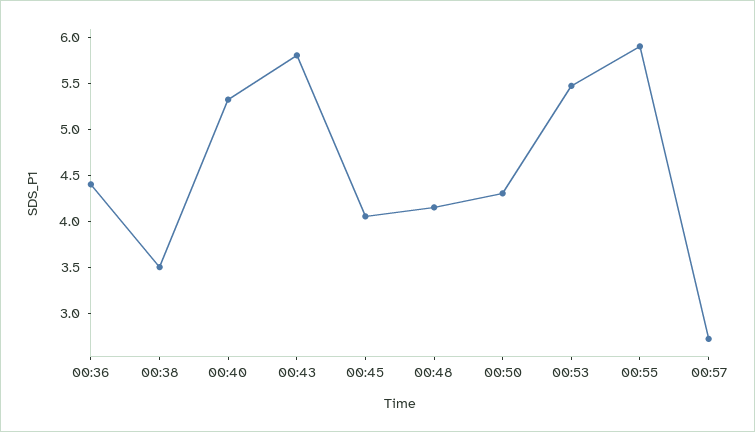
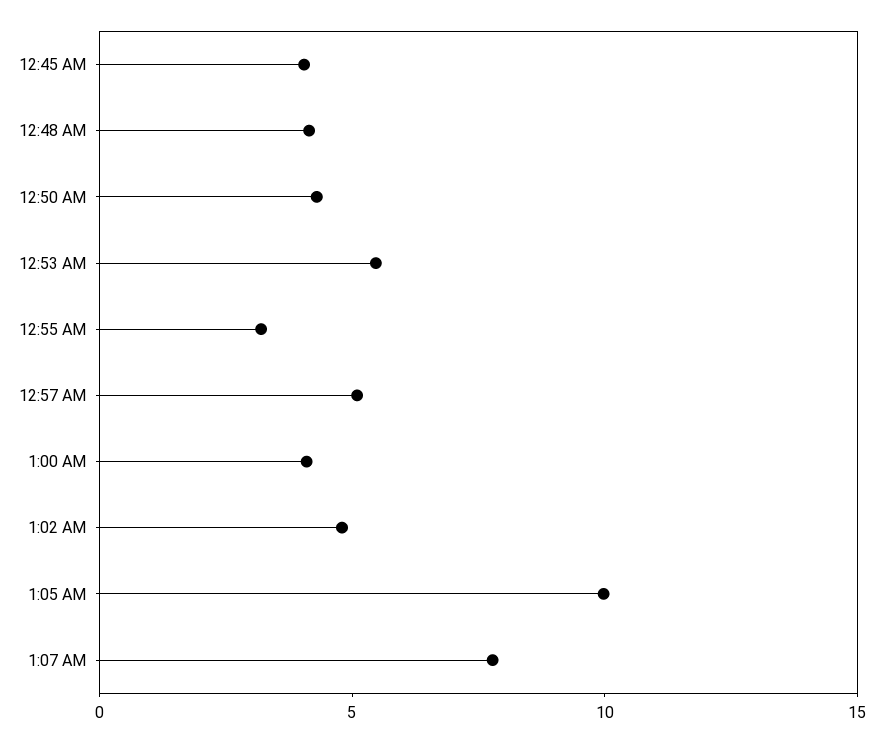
00:36: 4.4 -> none
00:38: 3.5 -> none
00:40: 5.3 -> none
00:43: 5.8 -> none
00:55: 5.9 -> 3
00:57: 2.7 -> 5
1:00 AM: none -> 4
1:02 AM: none -> 5
1:05 AM: none -> 10
1:07 AM: none -> 8

